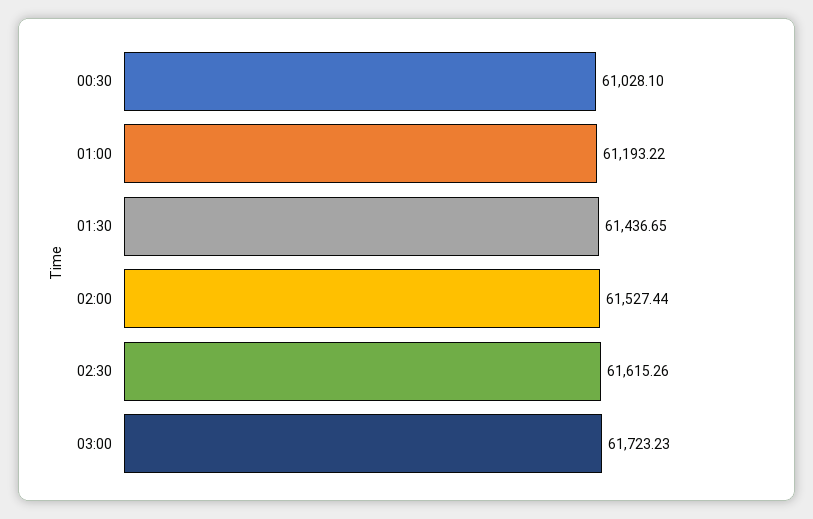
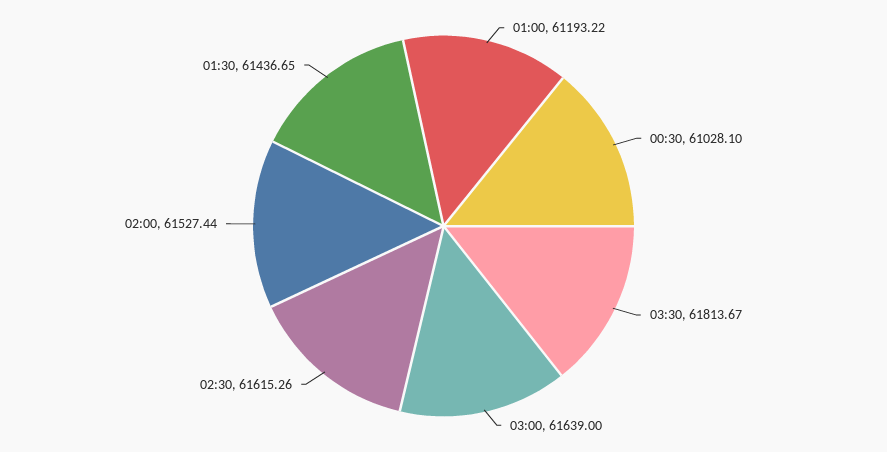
03:00: 61723.23 -> 61639
03:30: none -> 61813.67

